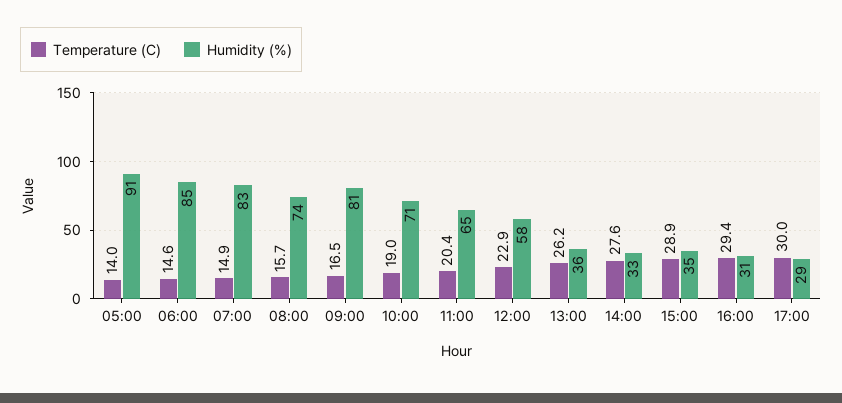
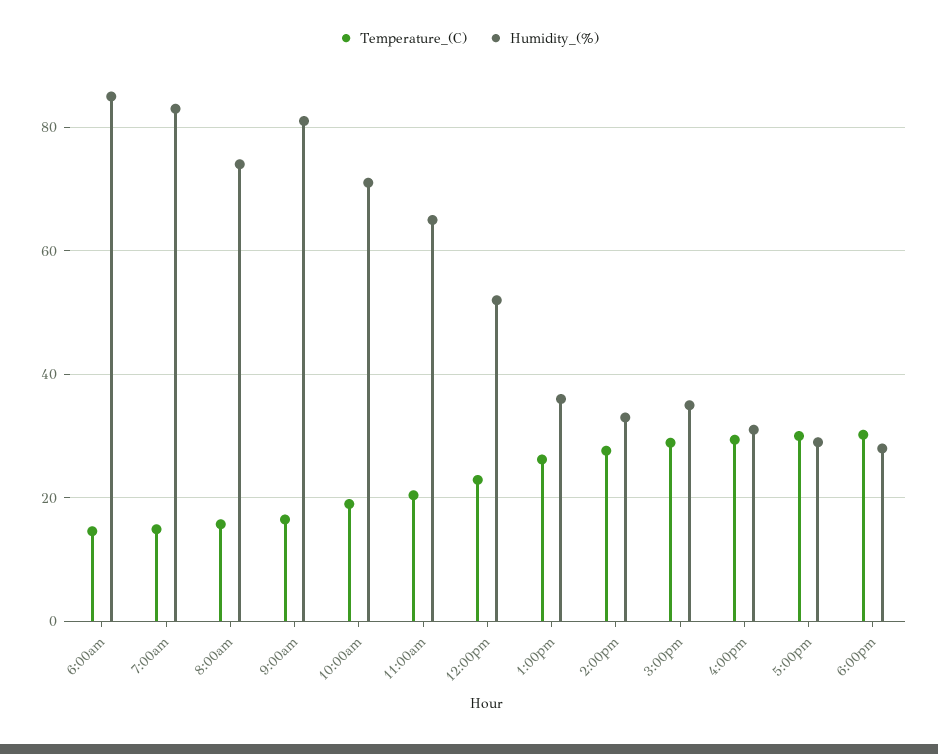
Temperature (C), 05:00: 14 -> none
Humidity (%), 05:00: 91 -> none
Humidity (%), 12:00: 58 -> 52
Temperature (C), 6:00pm: none -> 30
Humidity (%), 6:00pm: none -> 28

